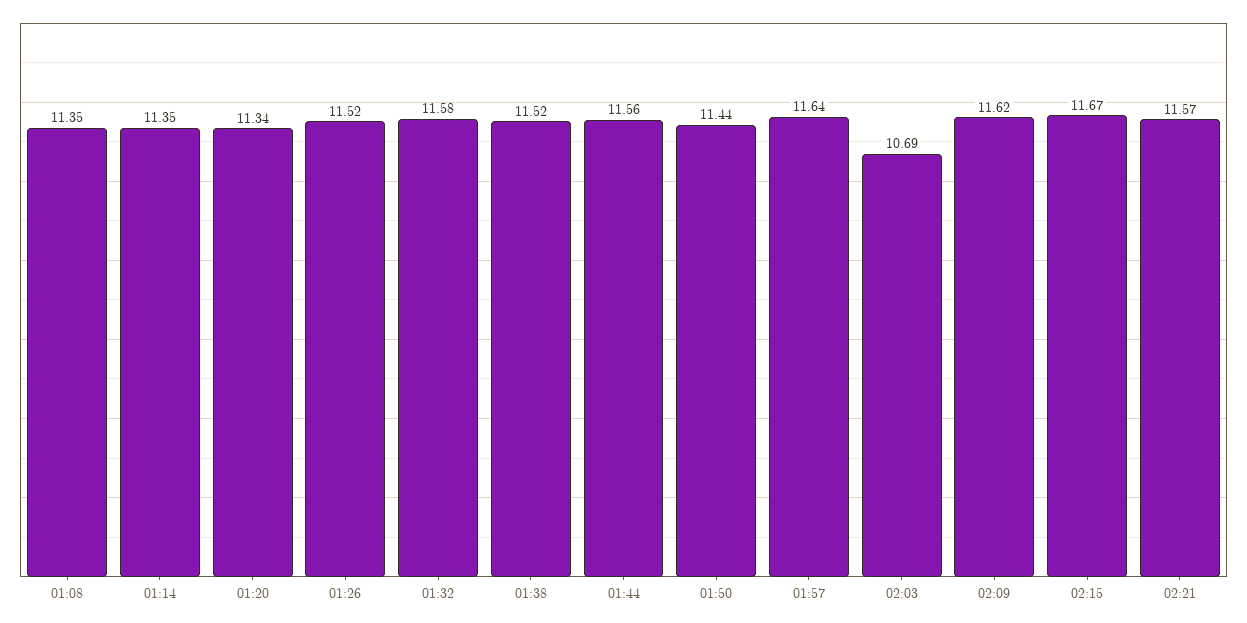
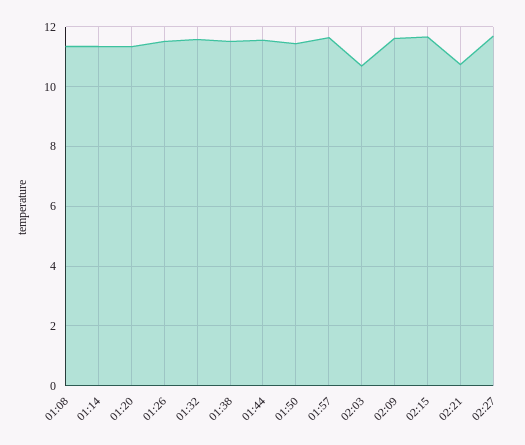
02:21: 11.57 -> 10.75
02:27: none -> 11.75

